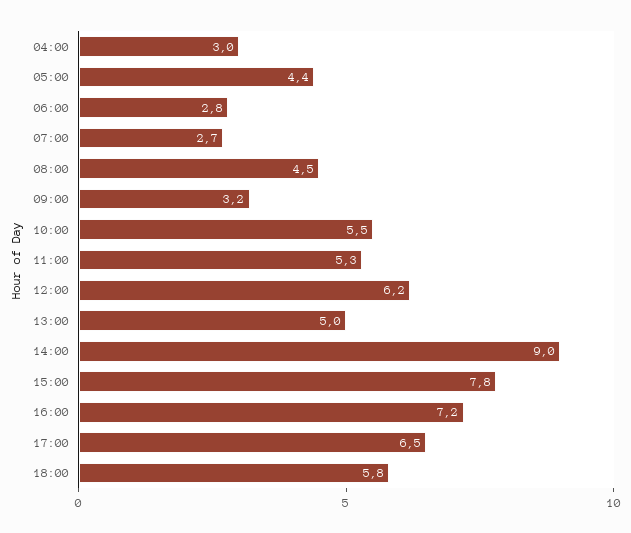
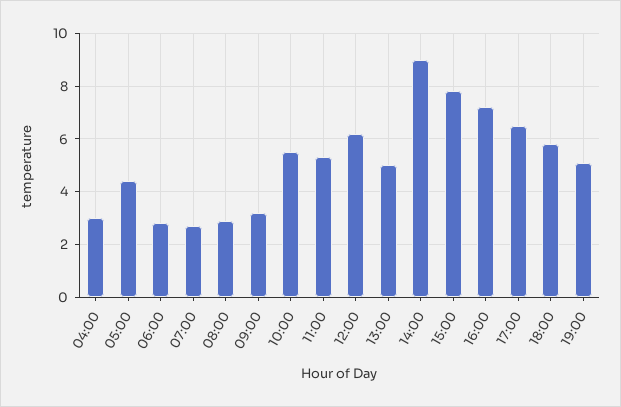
08:00: 4.5 -> 3
19:00: none -> 5

